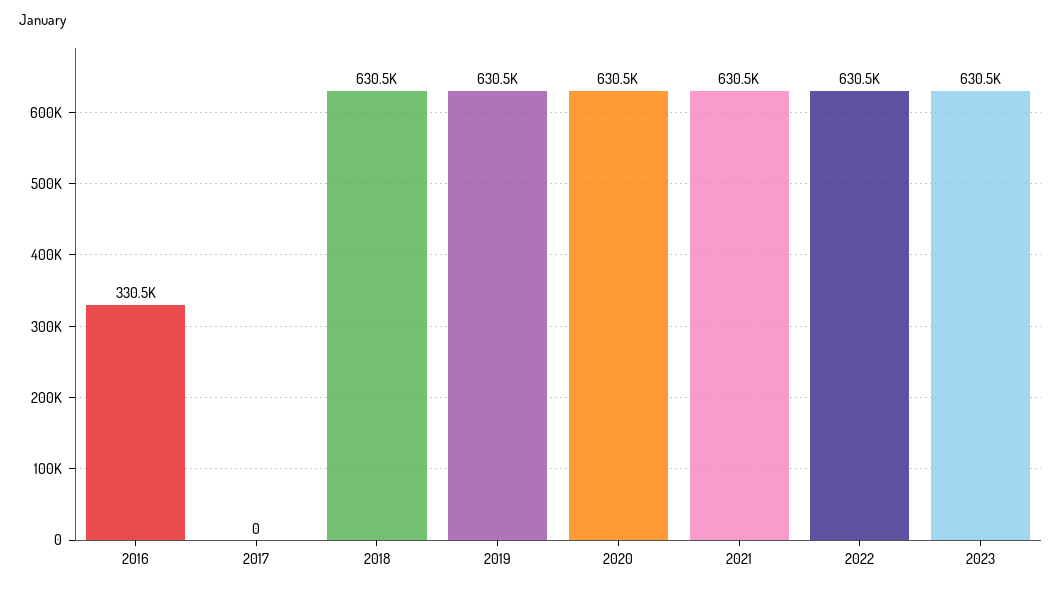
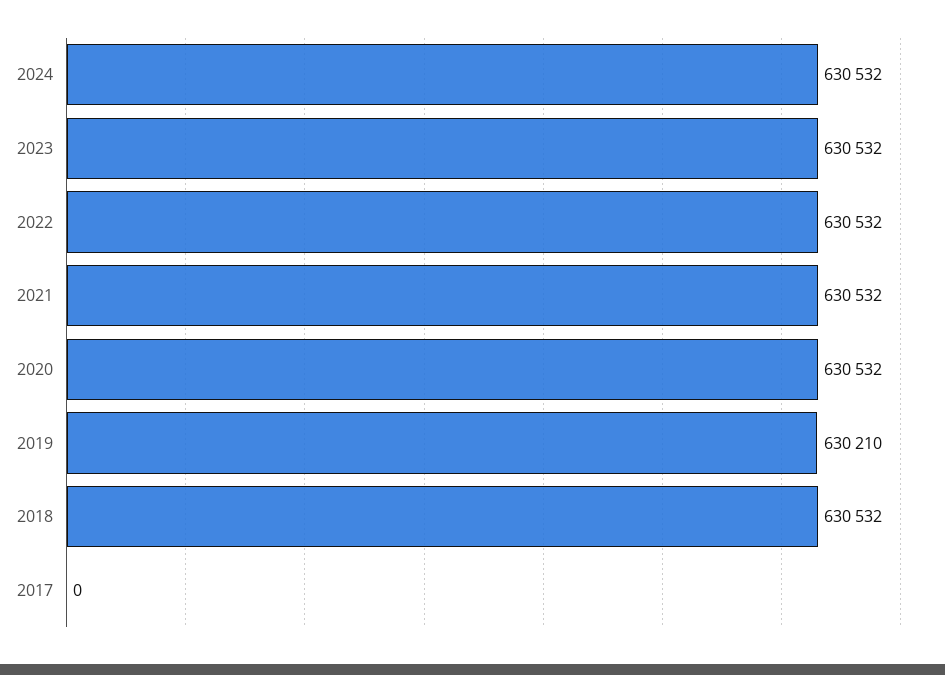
2016: 330500 -> none
2019: 630500 -> 630210
2024: none -> 630532

